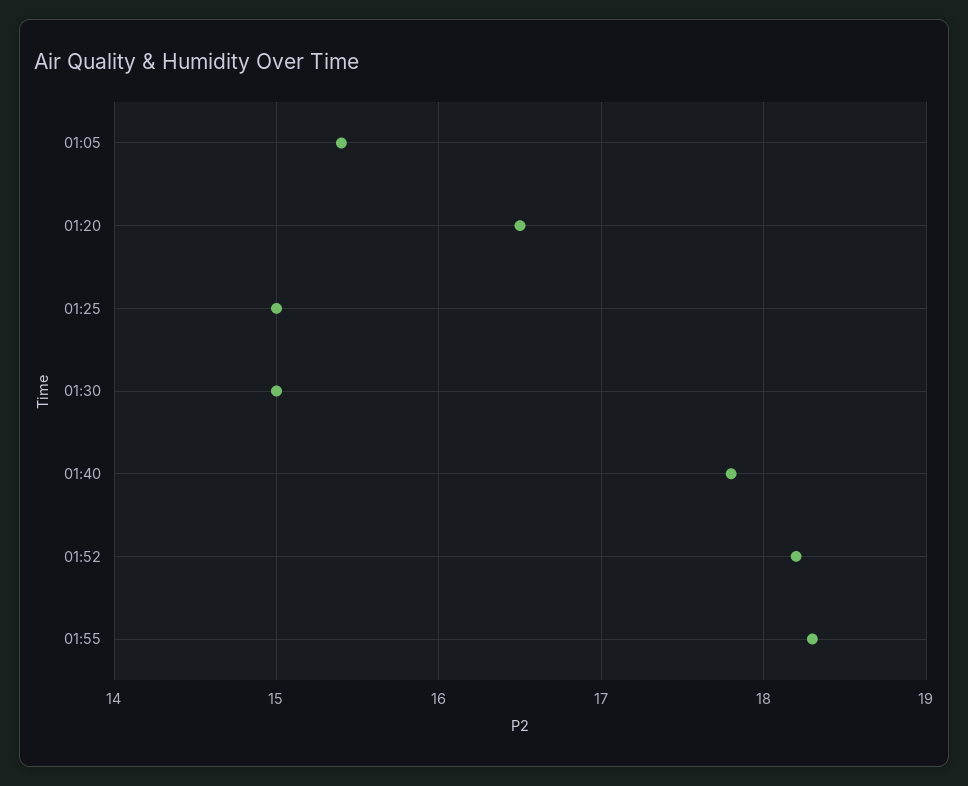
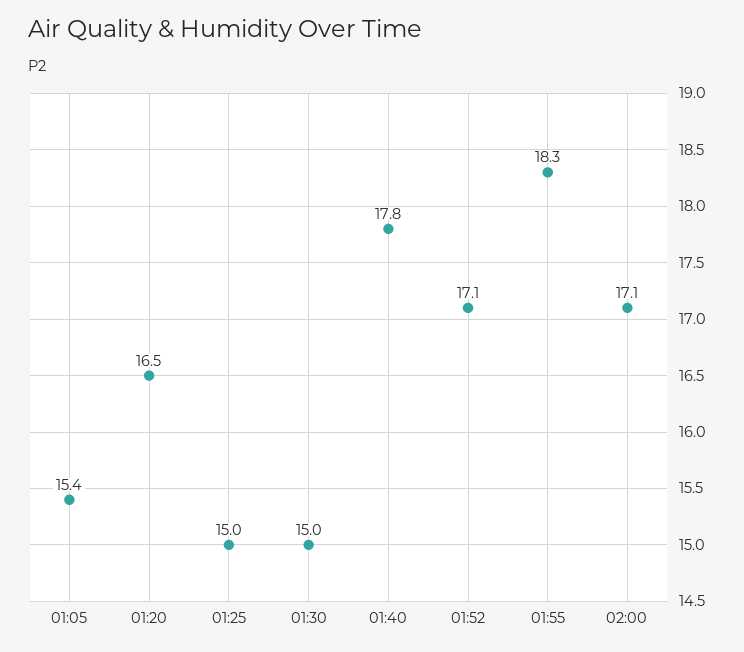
01:52: 18.2 -> 17.1
02:00: none -> 17.1

